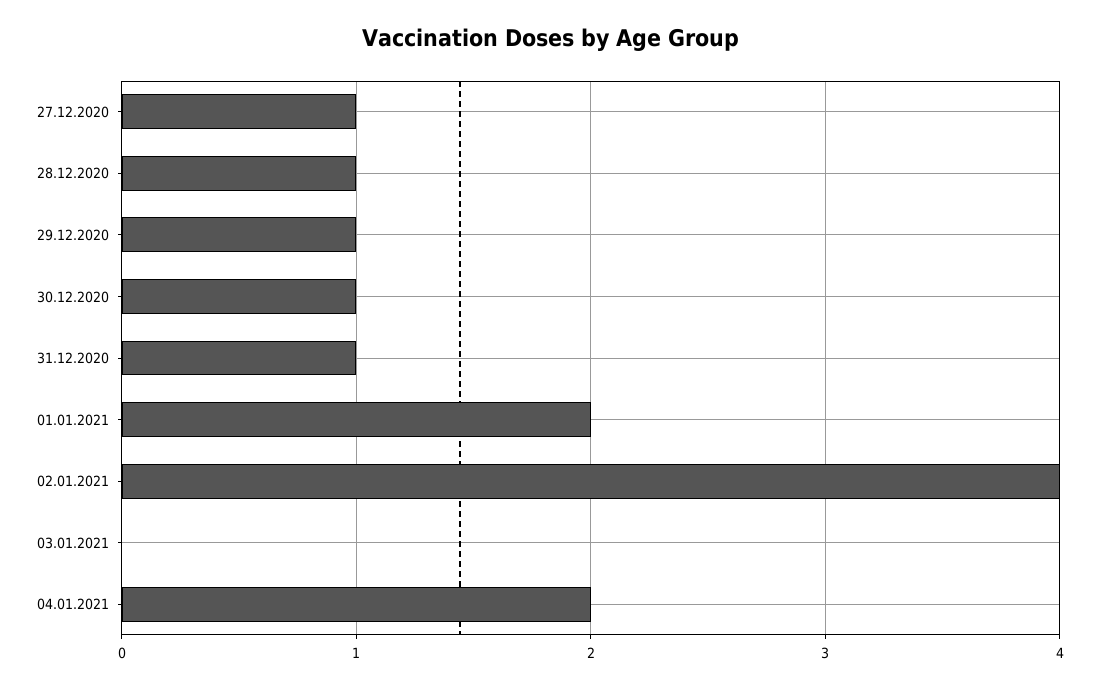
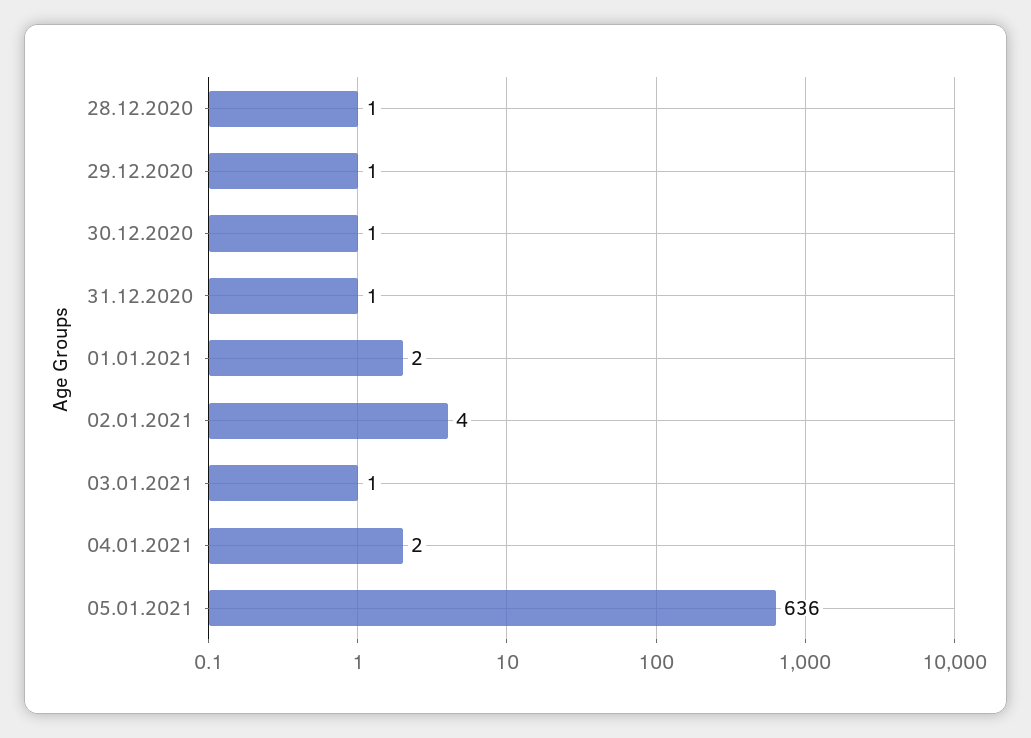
27.12.2020: 1 -> none
03.01.2021: 0 -> 1
05.01.2021: none -> 636

